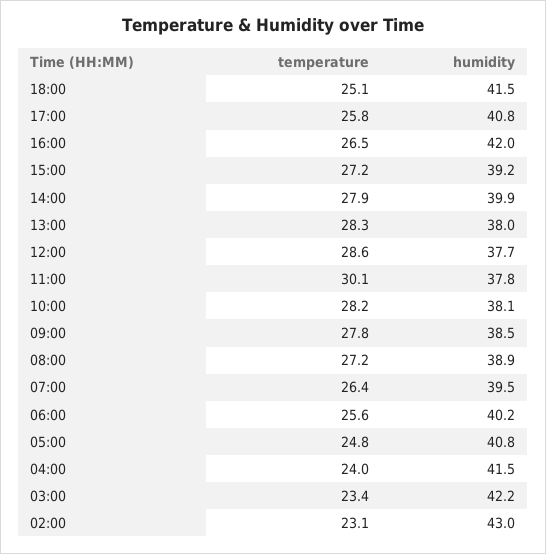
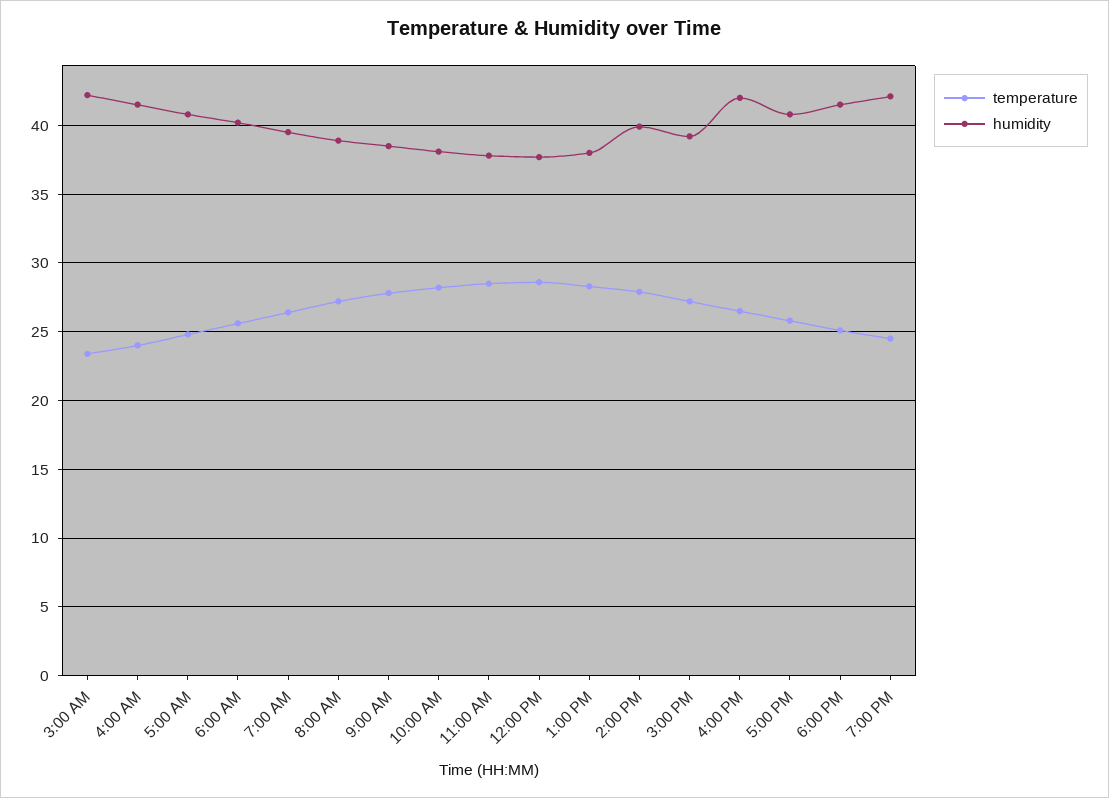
temperature, 11:00: 30.1 -> 28.5
temperature, 02:00: 23.1 -> none
humidity, 02:00: 43 -> none
temperature, 7:00 PM: none -> 24.5
humidity, 7:00 PM: none -> 42

